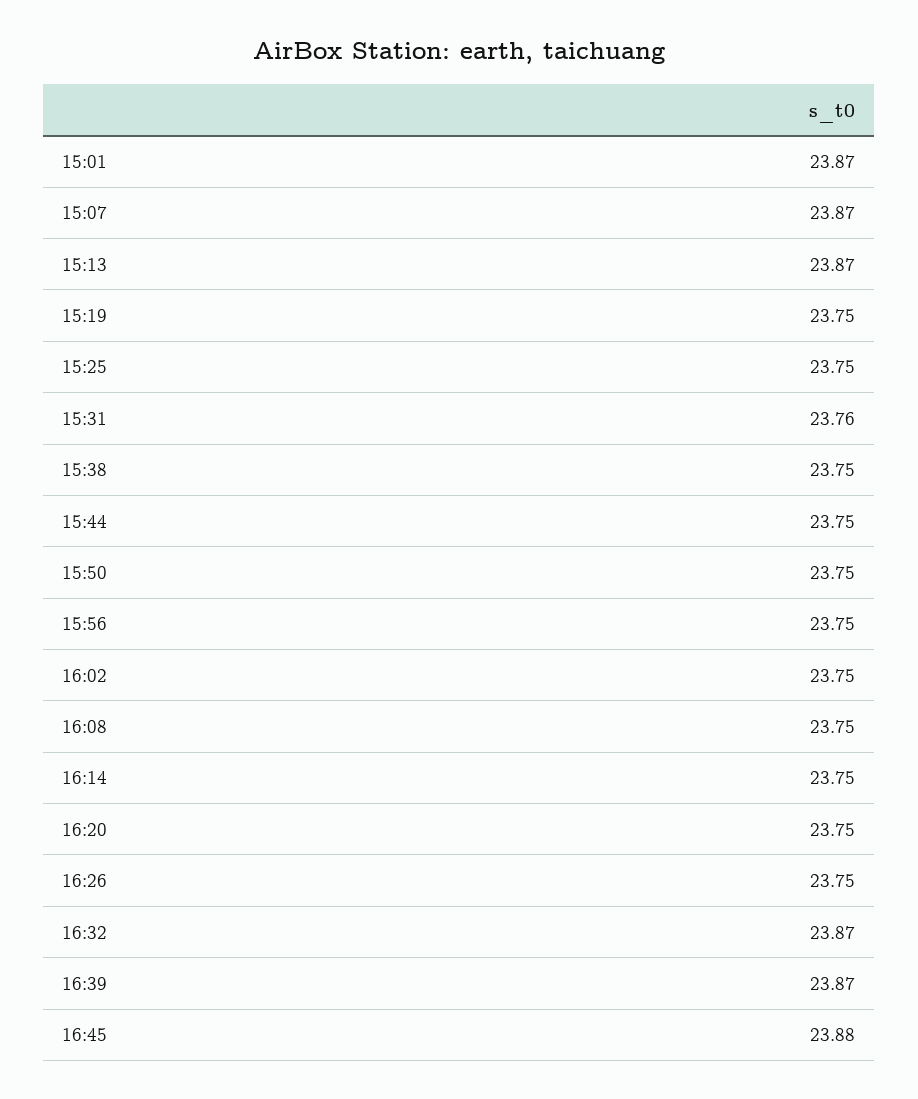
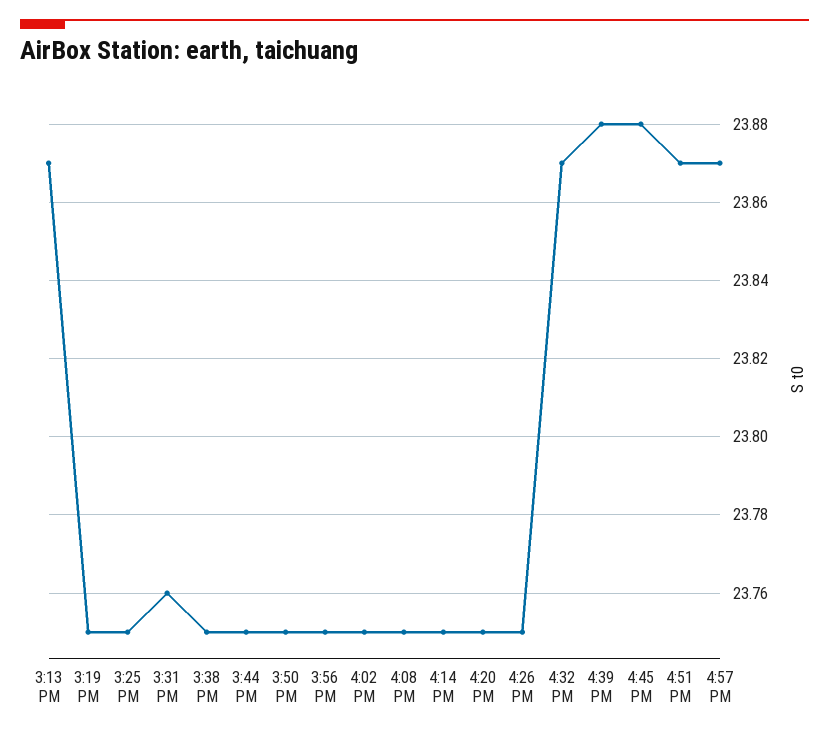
15:01: 23.87 -> none
15:07: 23.87 -> none
16:39: 23.87 -> 23.88
4:51 PM: none -> 23.87
4:57 PM: none -> 23.87

